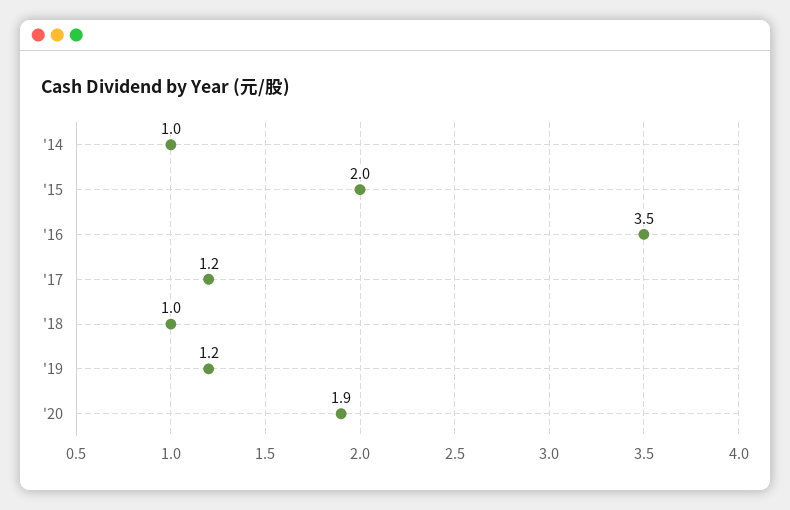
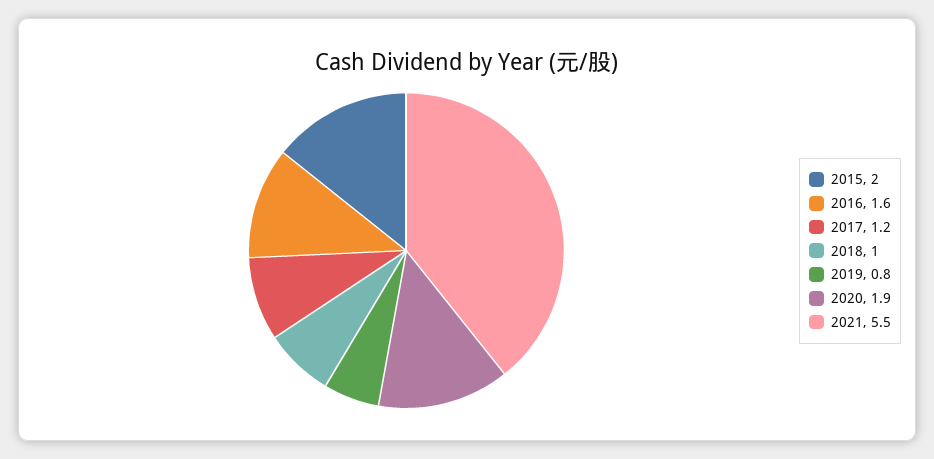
'14: 1 -> none
'16: 3.5 -> 1.6
'19: 1.2 -> 0.8
2021: none -> 5.5

